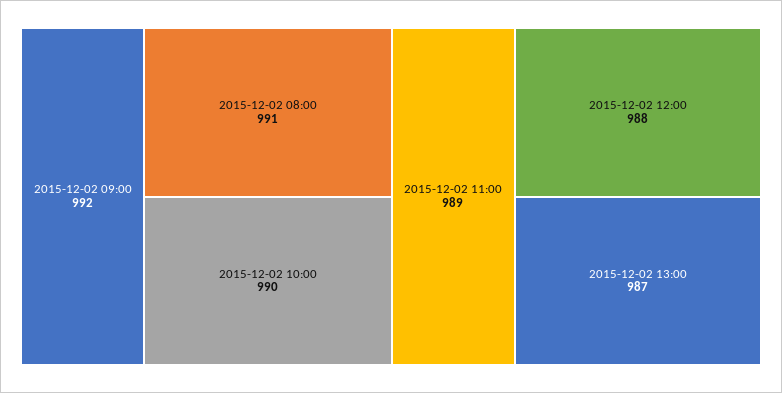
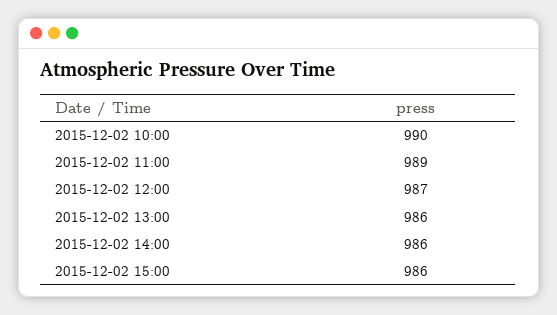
2015-12-02 09:00: 992 -> none
2015-12-02 08:00: 991 -> none
2015-12-02 12:00: 988 -> 987
2015-12-02 13:00: 987 -> 986
2015-12-02 14:00: none -> 986
2015-12-02 15:00: none -> 986

